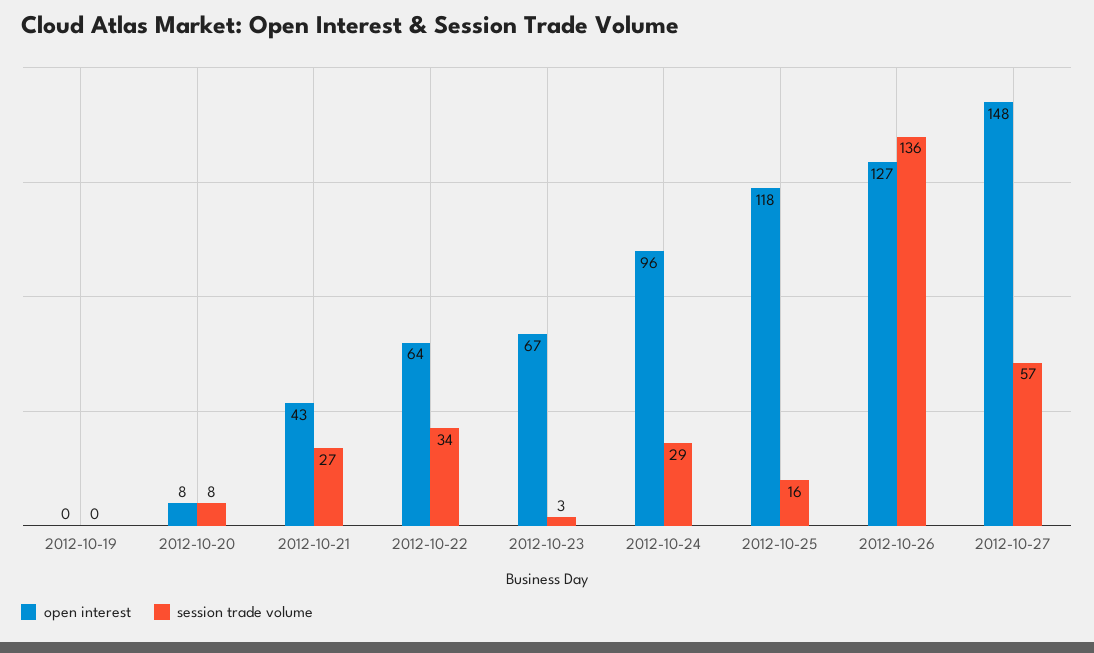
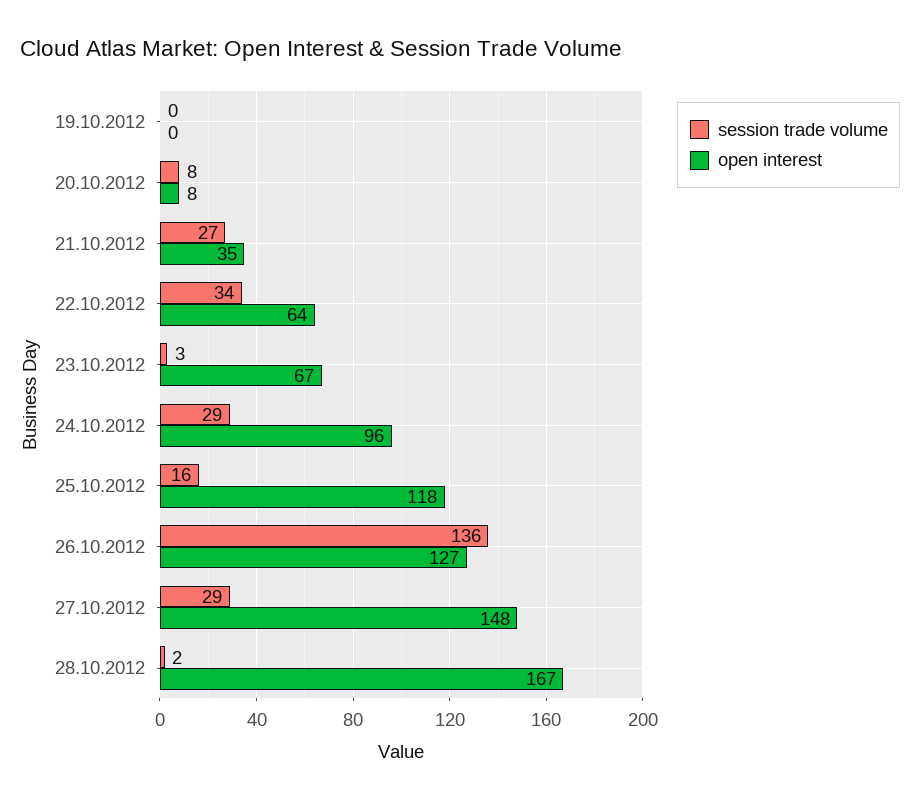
open interest, 2012-10-21: 43 -> 35
session trade volume, 2012-10-27: 57 -> 29
session trade volume, 28.10.2012: none -> 2
open interest, 28.10.2012: none -> 167

